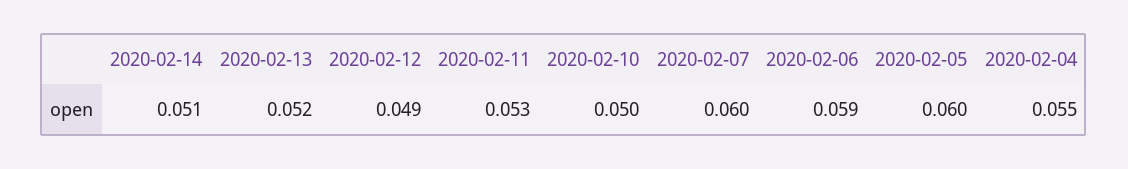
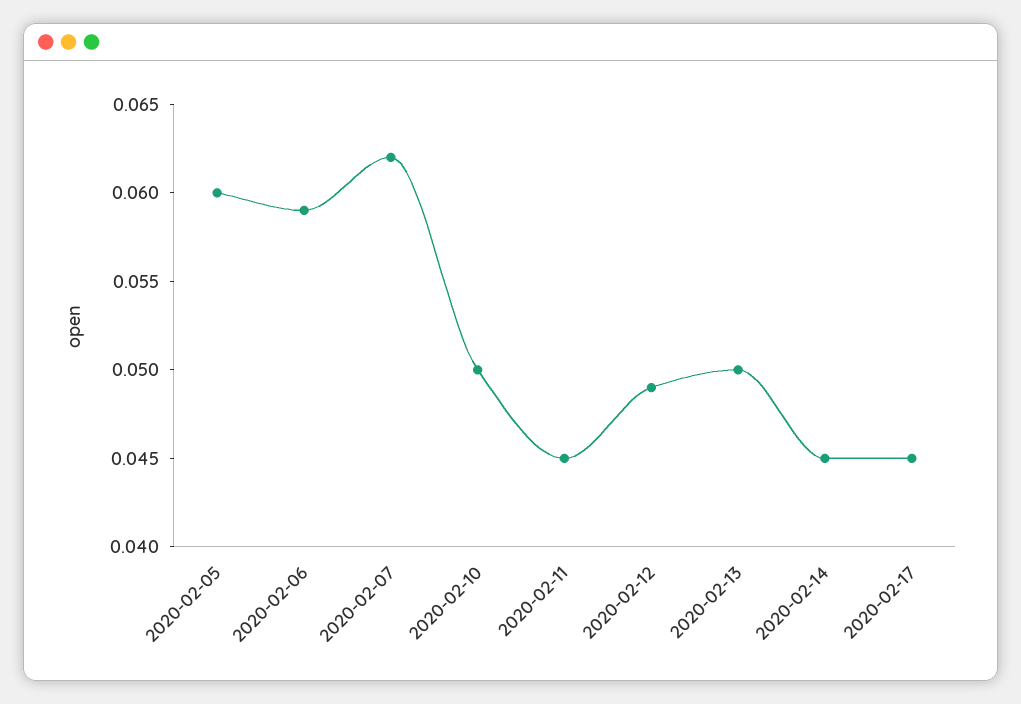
2020-02-14: 0.051 -> 0.045
2020-02-13: 0.052 -> 0.05
2020-02-11: 0.053 -> 0.045
2020-02-07: 0.06 -> 0.062
2020-02-04: 0.055 -> none
2020-02-17: none -> 0.045

